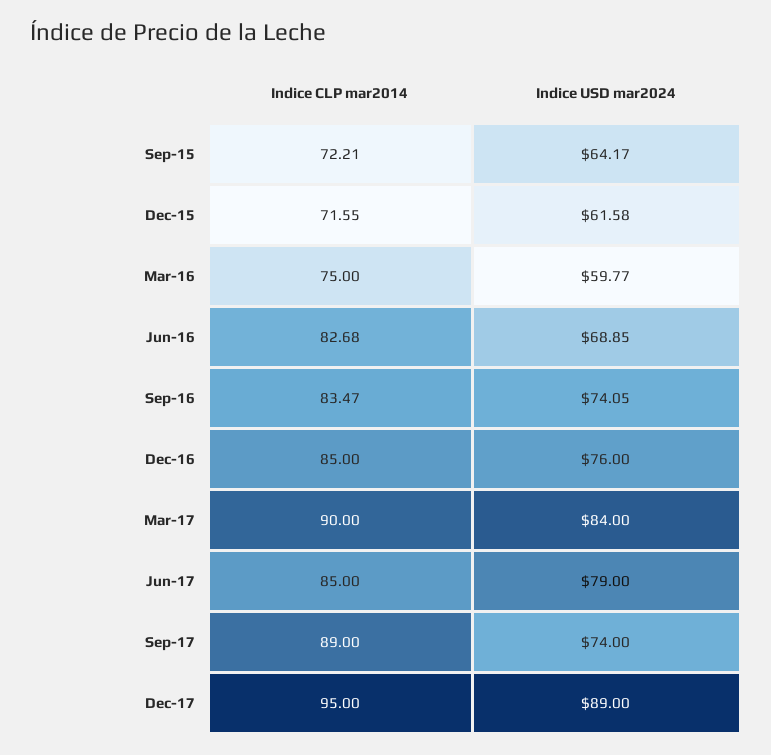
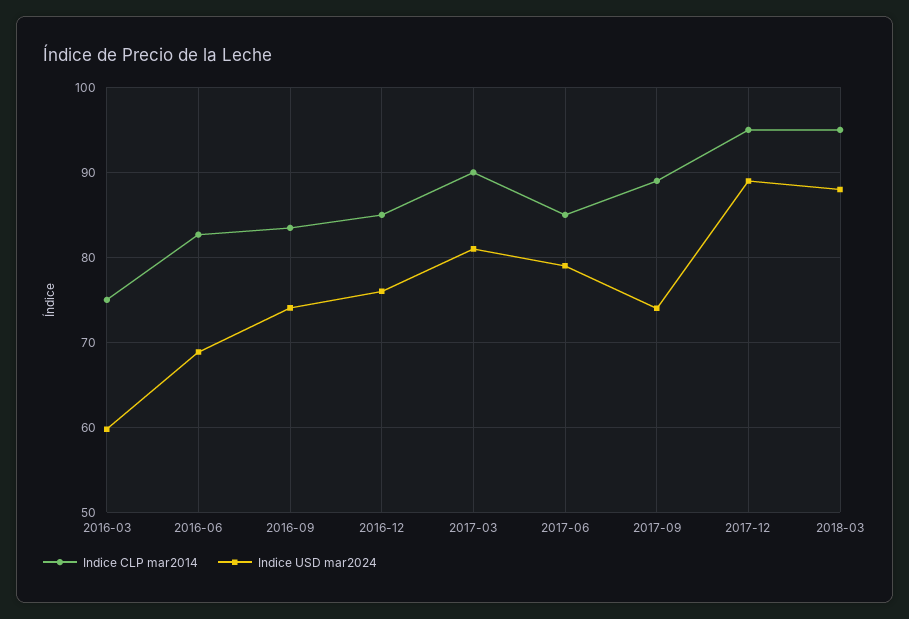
Indice CLP mar2014, Sep-15: 72.21 -> none
Indice USD mar2024, Sep-15: 64.17 -> none
Indice CLP mar2014, Dec-15: 71.55 -> none
Indice USD mar2024, Dec-15: 61.58 -> none
Indice USD mar2024, Mar-17: 84 -> 81
Indice CLP mar2014, 2018-03: none -> 95
Indice USD mar2024, 2018-03: none -> 88

